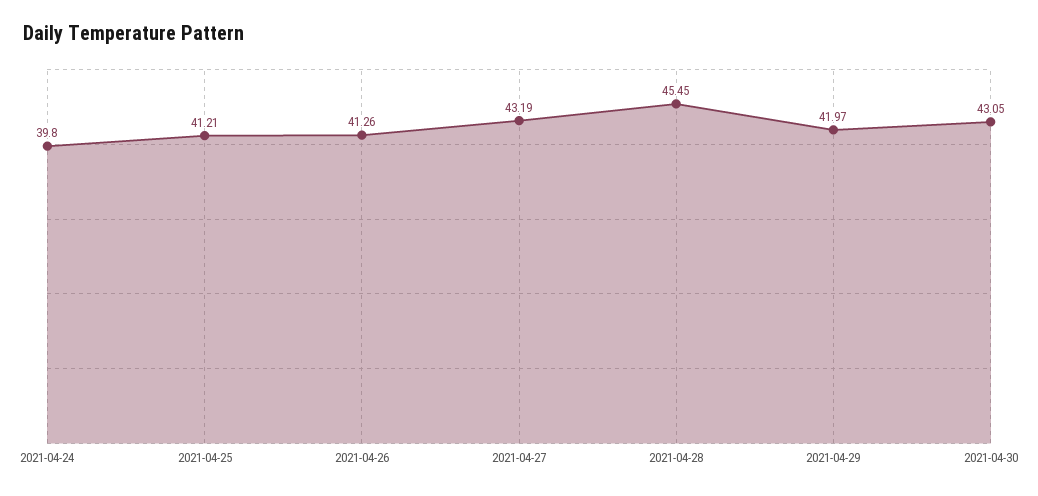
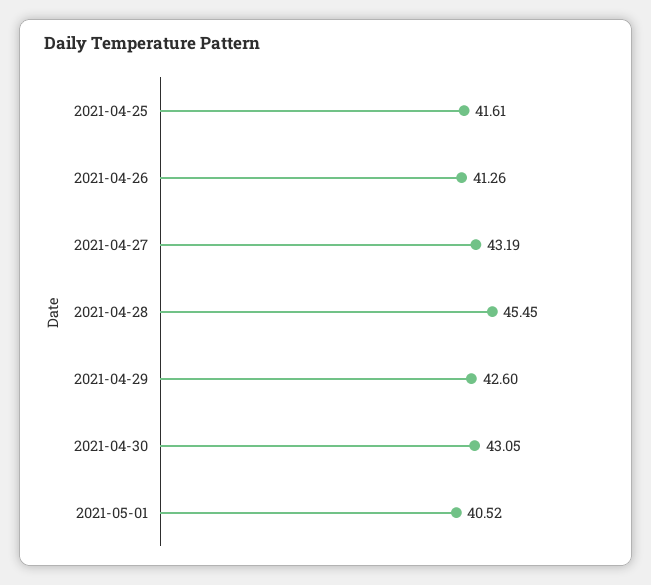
2021-04-24: 39.8 -> none
2021-04-25: 41.21 -> 41.61
2021-04-29: 41.97 -> 42.6
2021-05-01: none -> 40.52

